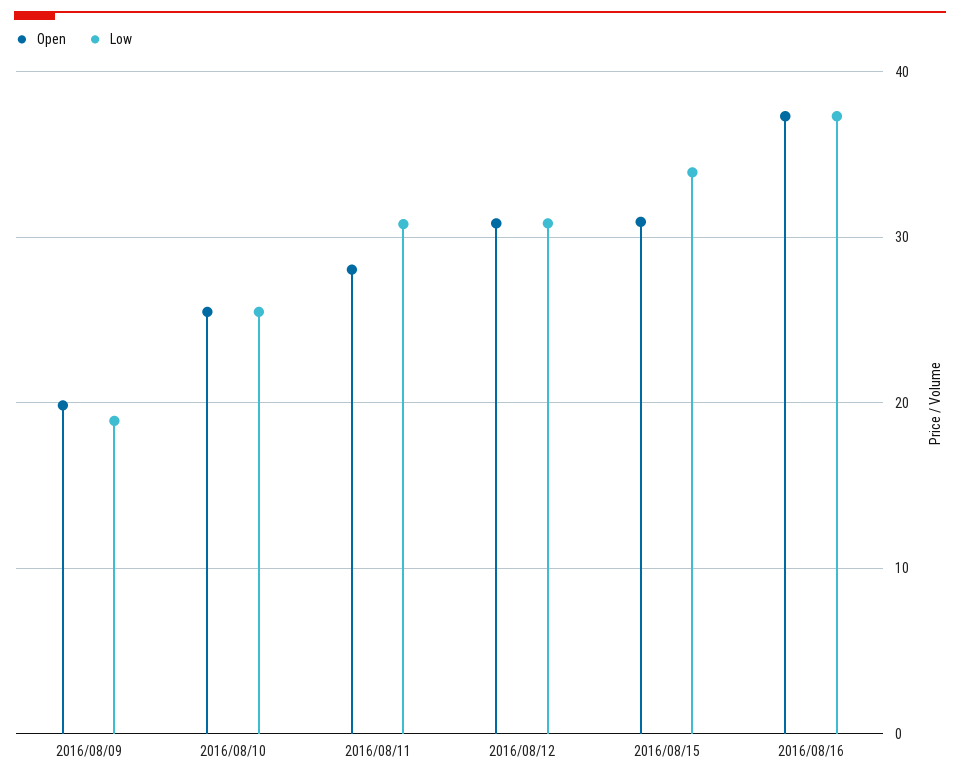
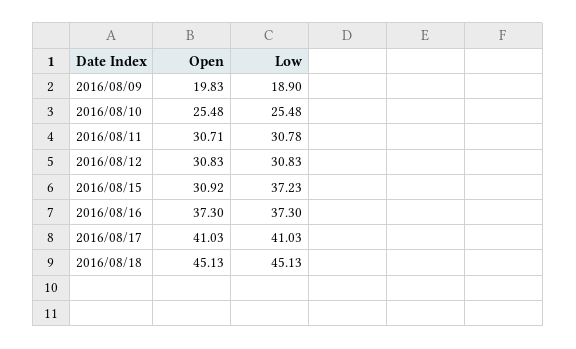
Open, 2016/08/11: 28 -> 30.71
Low, 2016/08/15: 34 -> 37.23
Open, 2016/08/17: none -> 41.03
Low, 2016/08/17: none -> 41.03
Open, 2016/08/18: none -> 45.13
Low, 2016/08/18: none -> 45.13

